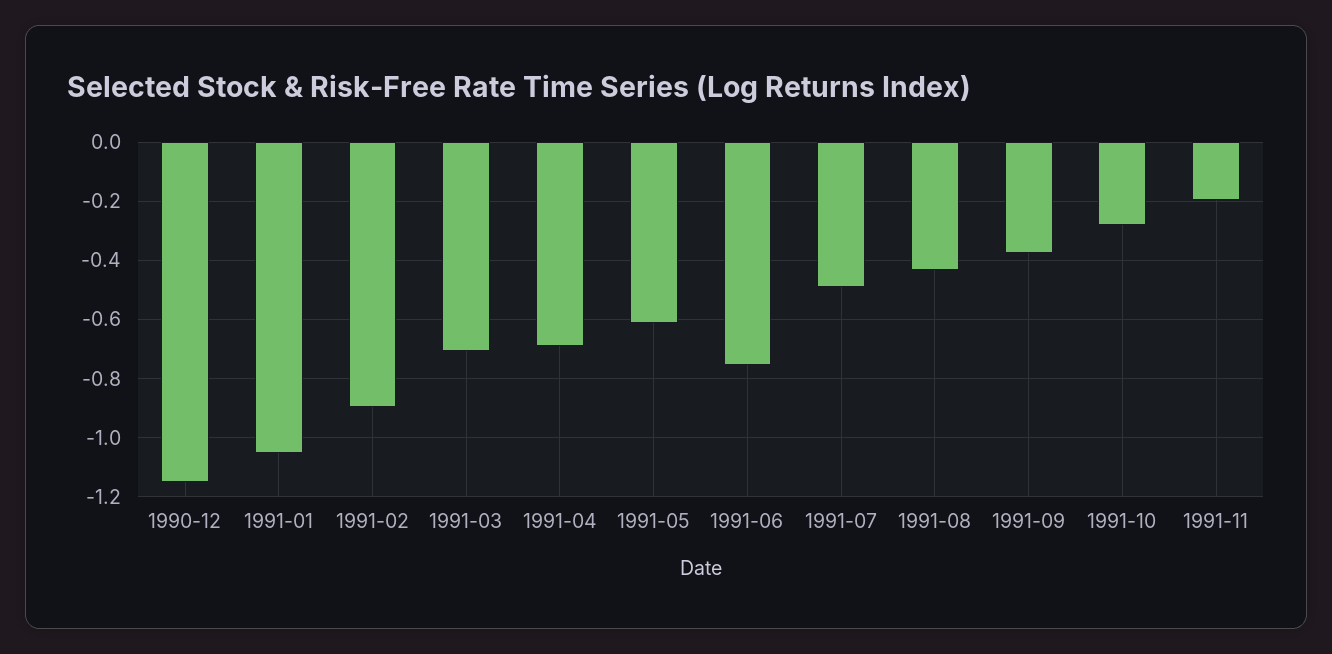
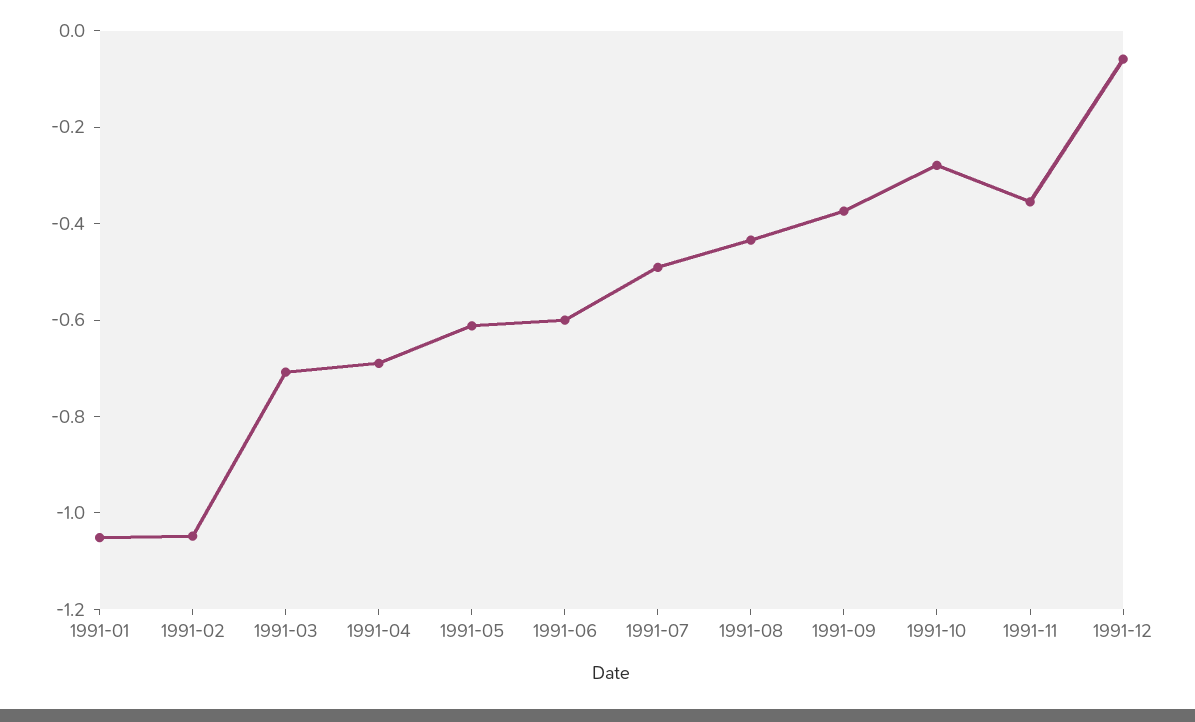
1990-12: -1.15 -> none
1991-02: -0.9 -> -1.05
1991-06: -0.75 -> -0.6
1991-11: -0.2 -> -0.35
1991-12: none -> -0.05

